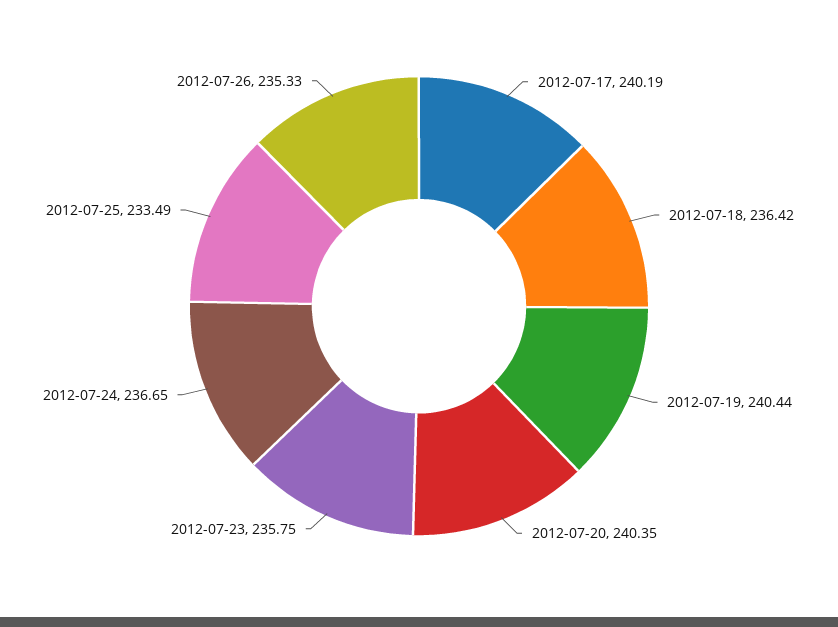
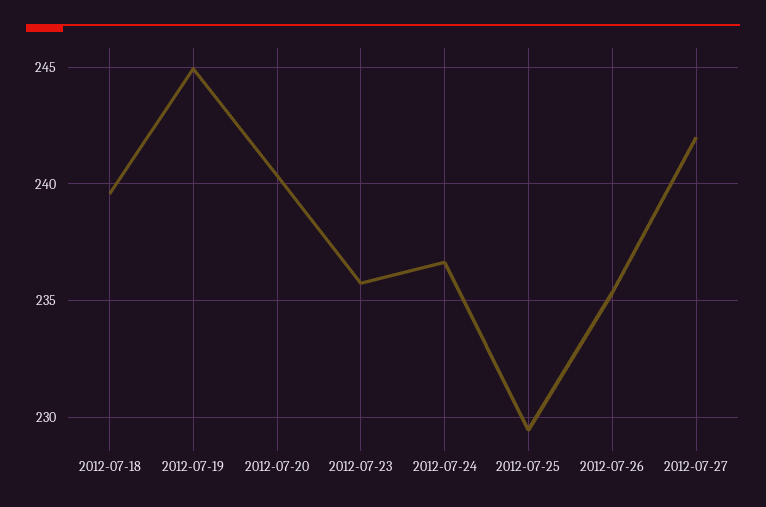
2012-07-17: 240.19 -> none
2012-07-18: 236.42 -> 239.5
2012-07-19: 240.44 -> 245
2012-07-25: 233.49 -> 229.5
2012-07-27: none -> 242

